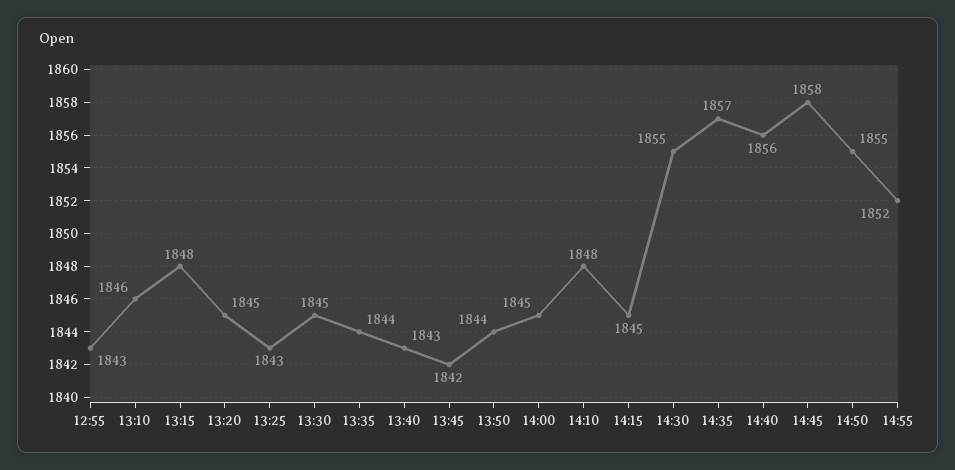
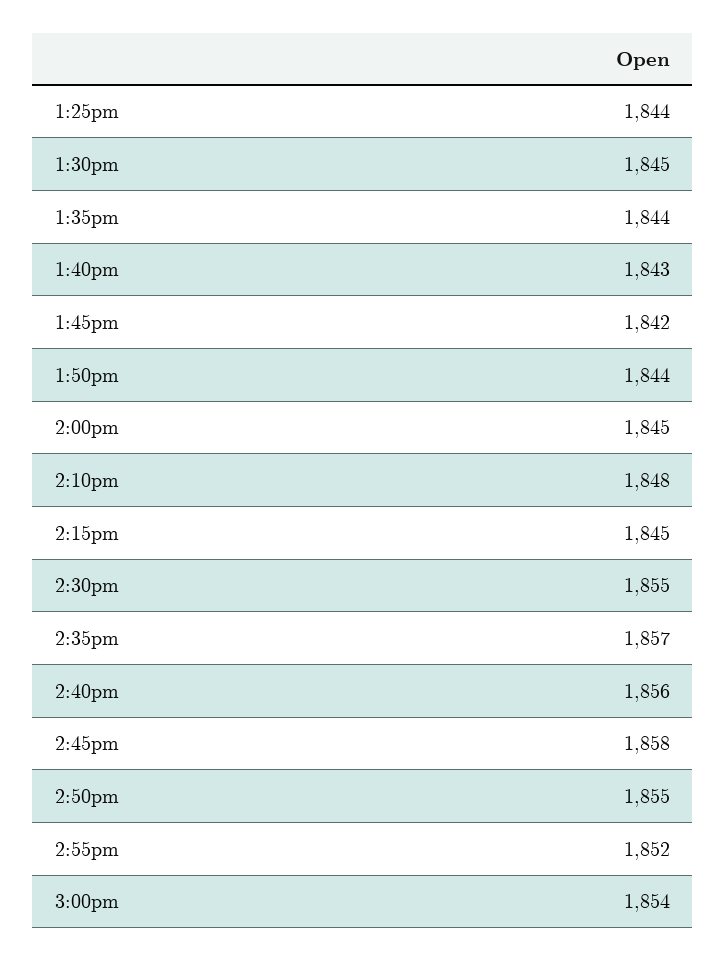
12:55: 1843 -> none
13:10: 1846 -> none
13:15: 1848 -> none
13:20: 1845 -> none
13:25: 1843 -> 1844
3:00pm: none -> 1854

